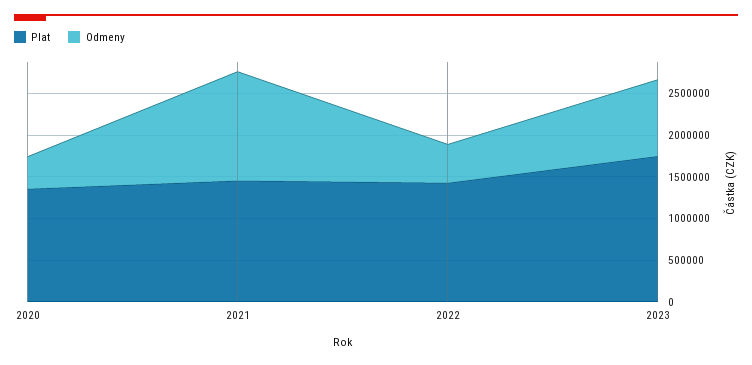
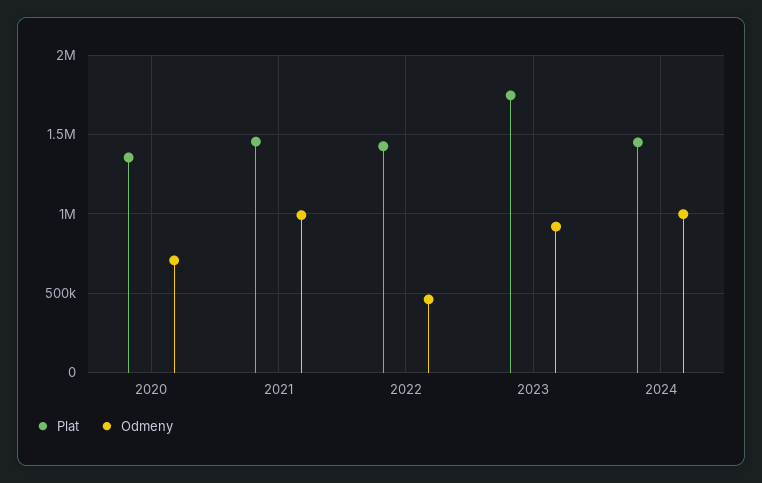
Odmeny, 2020: 400000 -> 700000
Odmeny, 2021: 1300000 -> 1000000
Plat, 2024: none -> 1450000
Odmeny, 2024: none -> 1000000

